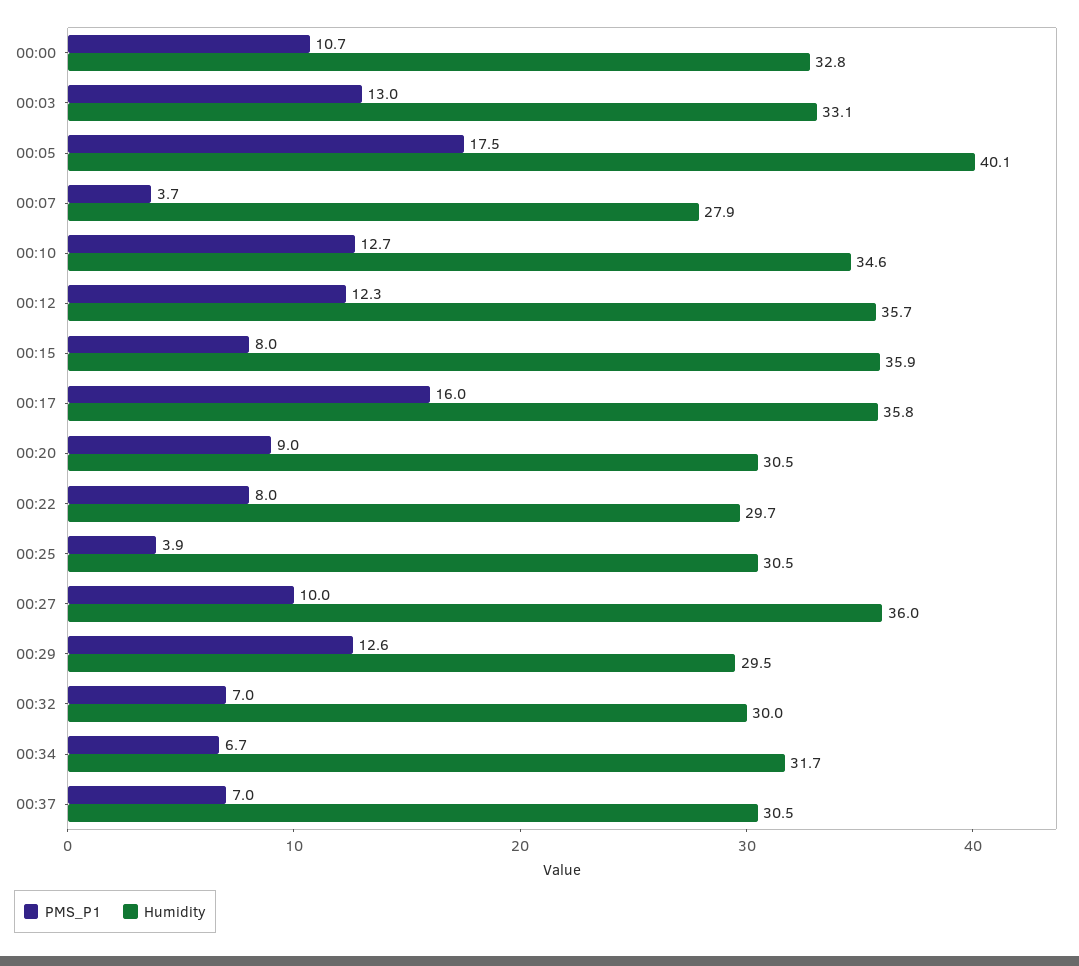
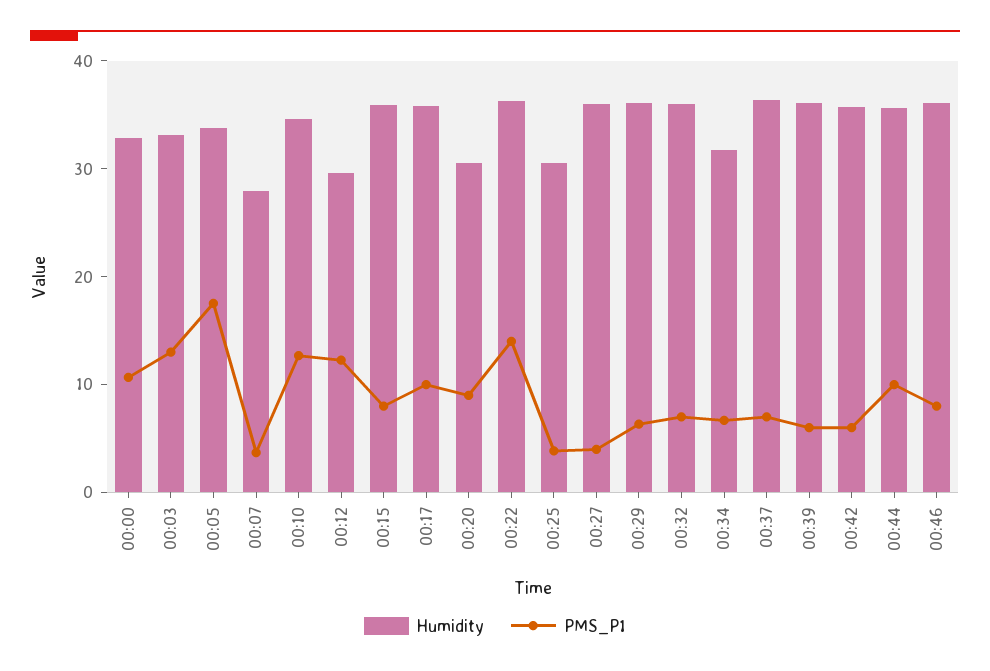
Humidity, 00:05: 40.1 -> 34
Humidity, 00:12: 35.7 -> 30
PMS_P1, 00:17: 16 -> 10
PMS_P1, 00:22: 8 -> 14
Humidity, 00:22: 29.7 -> 36
PMS_P1, 00:27: 10 -> 4
PMS_P1, 00:29: 12.6 -> 6
Humidity, 00:29: 29.5 -> 36
Humidity, 00:32: 30 -> 36
Humidity, 00:37: 30.5 -> 36
Humidity, 00:39: none -> 36
PMS_P1, 00:39: none -> 6
Humidity, 00:42: none -> 36
PMS_P1, 00:42: none -> 6
Humidity, 00:44: none -> 36
PMS_P1, 00:44: none -> 10
Humidity, 00:46: none -> 36
PMS_P1, 00:46: none -> 8

